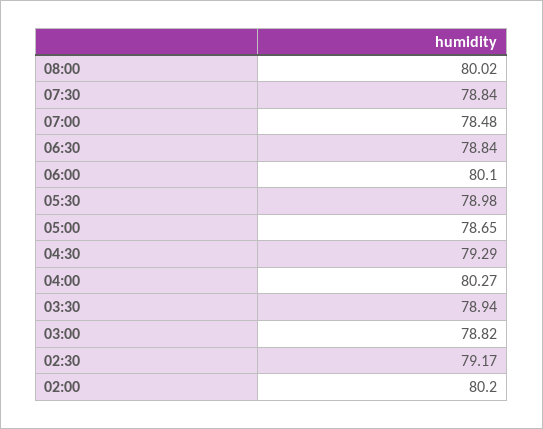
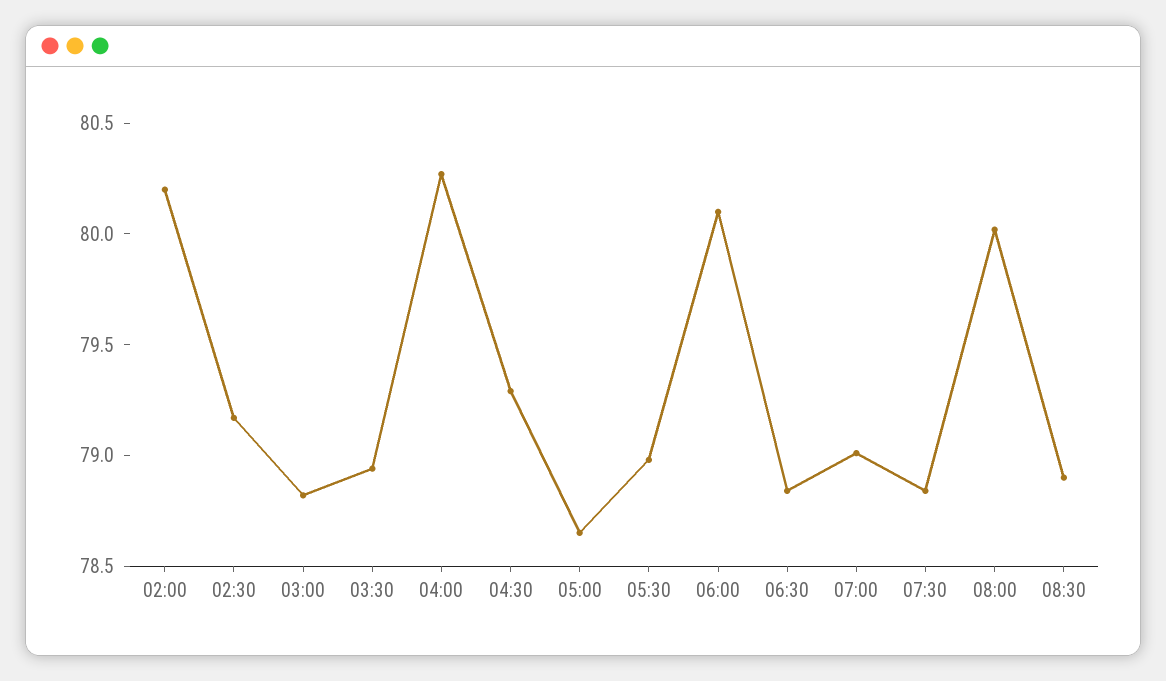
07:00: 78.48 -> 79
08:30: none -> 78.9

